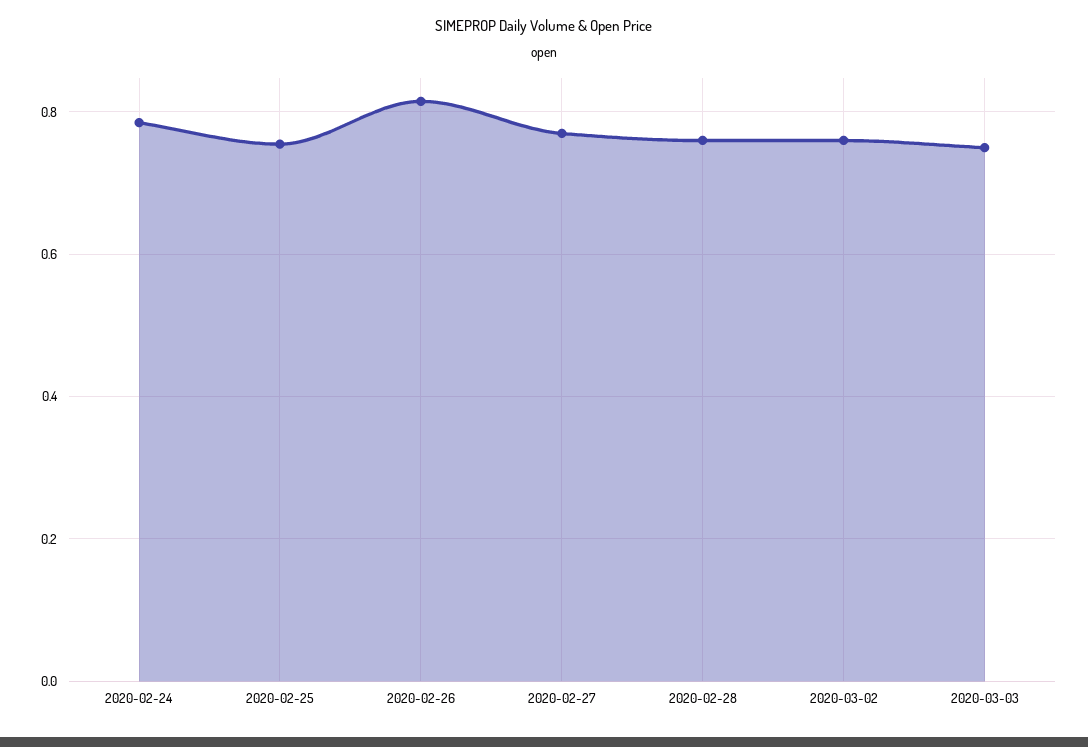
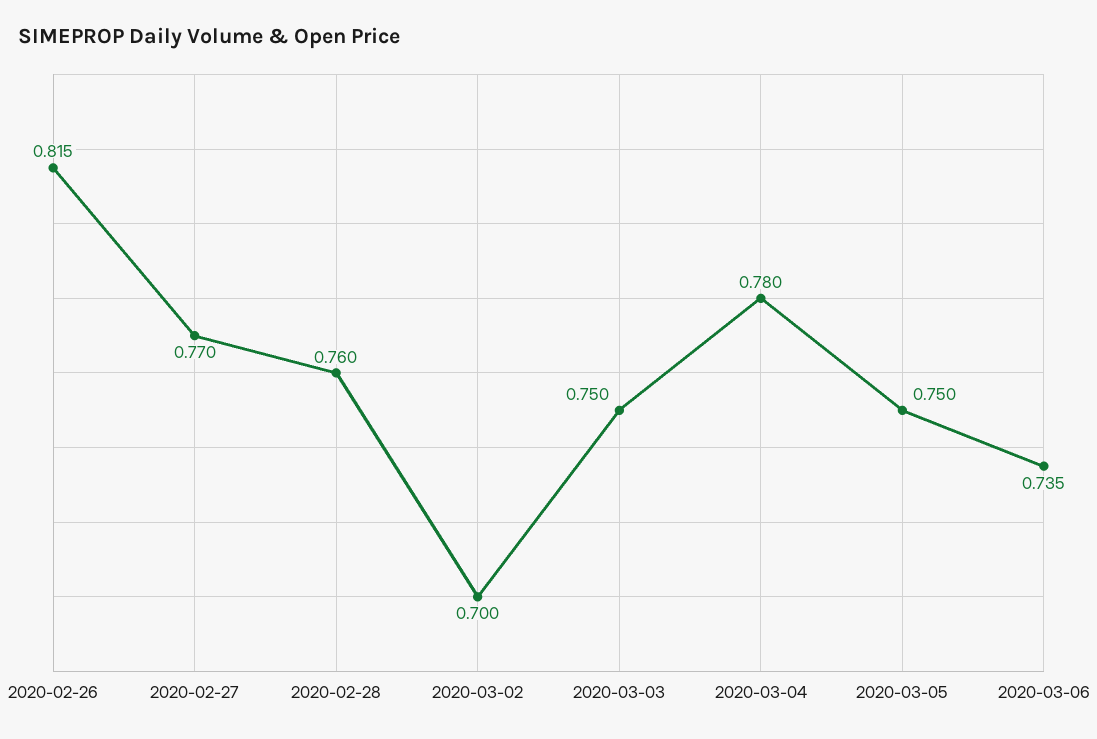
2020-02-24: 0.78 -> none
2020-02-25: 0.76 -> none
2020-03-02: 0.76 -> 0.7
2020-03-04: none -> 0.78
2020-03-05: none -> 0.75
2020-03-06: none -> 0.735

